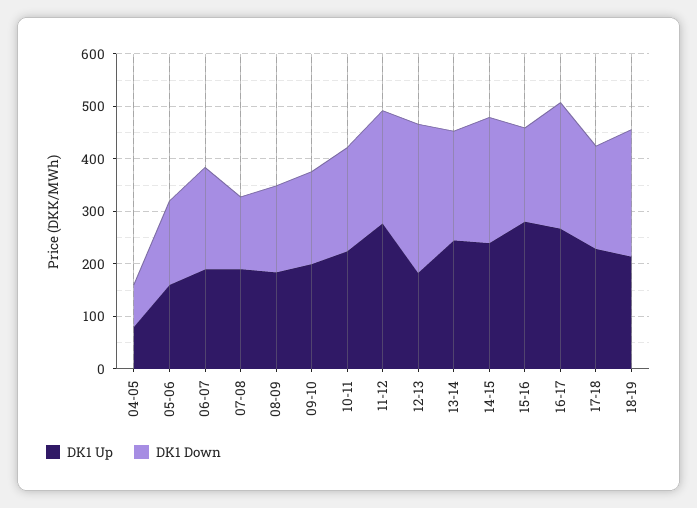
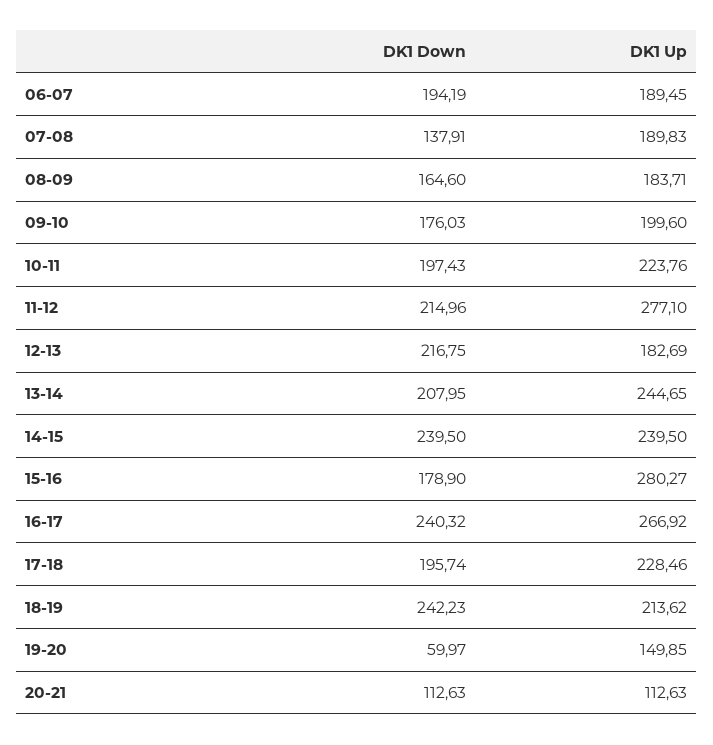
DK1 Up, 04-05: 80 -> none
DK1 Down, 04-05: 80 -> none
DK1 Up, 05-06: 160 -> none
DK1 Down, 05-06: 160 -> none
DK1 Down, 12-13: 280 -> 216.75
DK1 Down, 19-20: none -> 59.97
DK1 Up, 19-20: none -> 149.85
DK1 Down, 20-21: none -> 112.63
DK1 Up, 20-21: none -> 112.63

